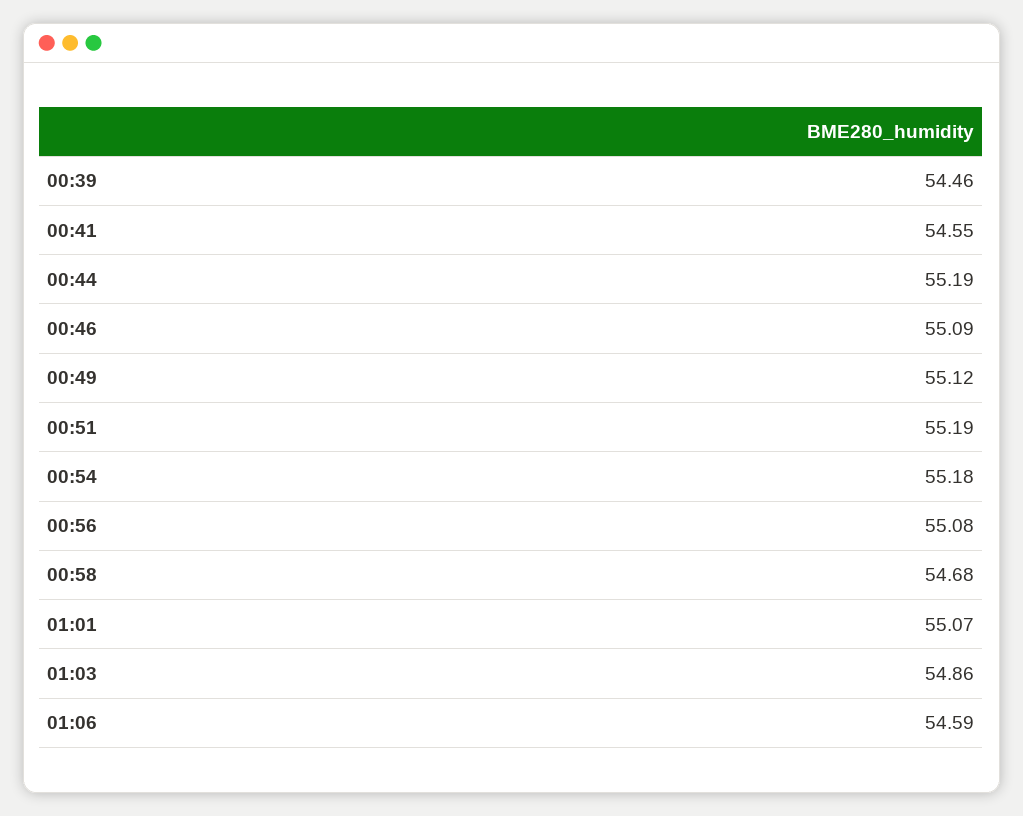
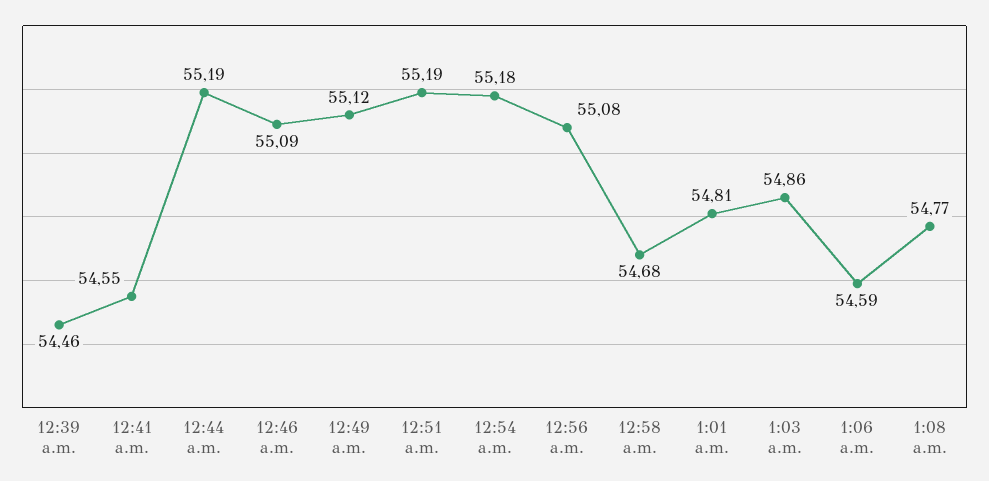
01:01: 55.07 -> 54.81
1:08 a.m.: none -> 54.77

